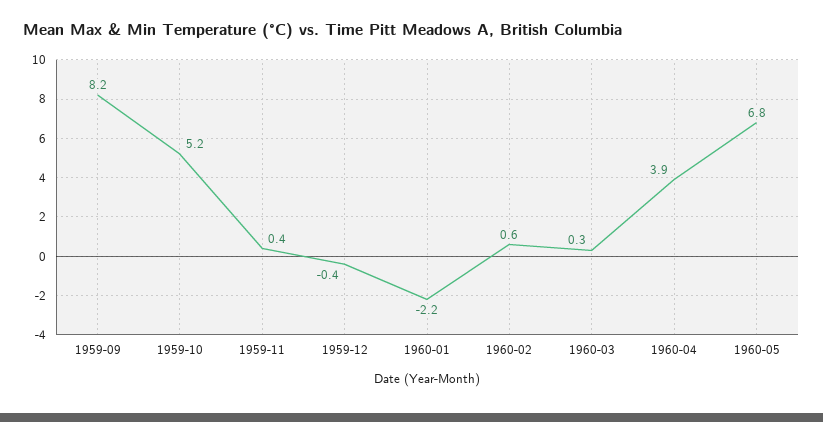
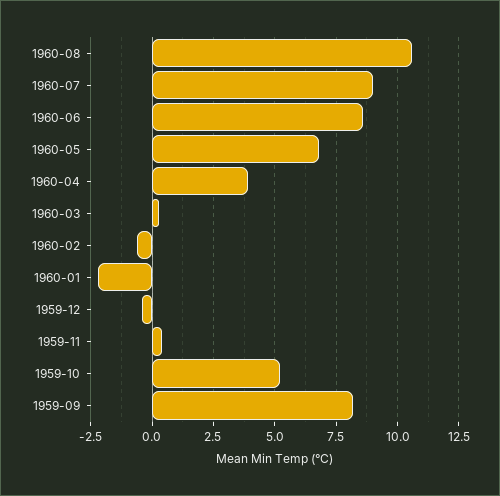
1960-02: 0.6 -> -0.5
1960-08: none -> 10.5
1960-07: none -> 9
1960-06: none -> 8.5

